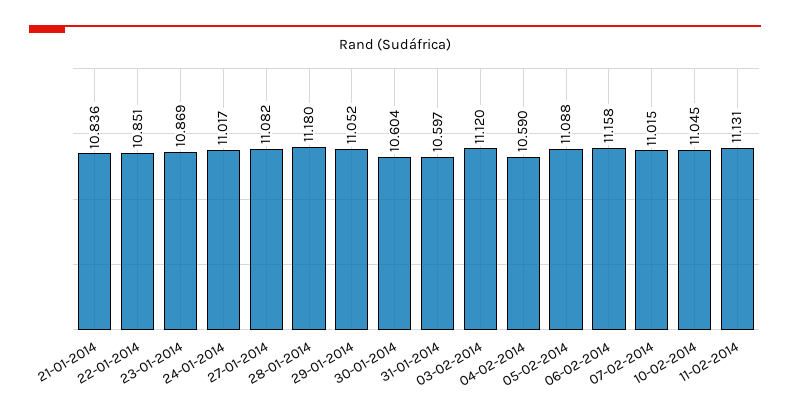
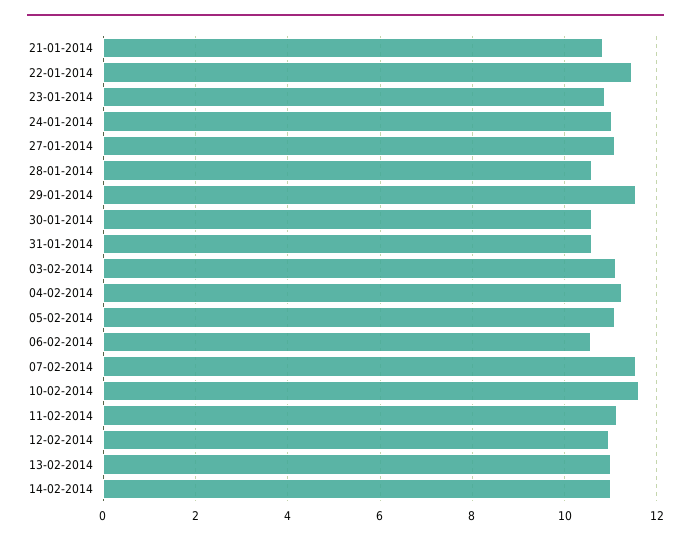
22-01-2014: 10.851 -> 11.4
28-01-2014: 11.18 -> 10.6
29-01-2014: 11.052 -> 11.6
04-02-2014: 10.59 -> 11.2
06-02-2014: 11.158 -> 10.6
07-02-2014: 11.015 -> 11.6
10-02-2014: 11.045 -> 11.6
12-02-2014: none -> 11
13-02-2014: none -> 11
14-02-2014: none -> 11

